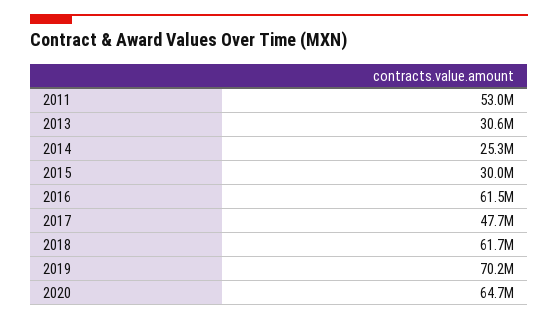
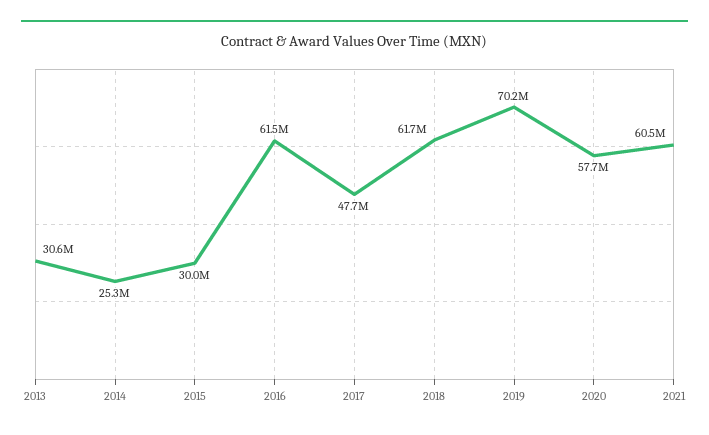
2011: 53000000 -> none
2020: 64700000 -> 57700000
2021: none -> 60500000

